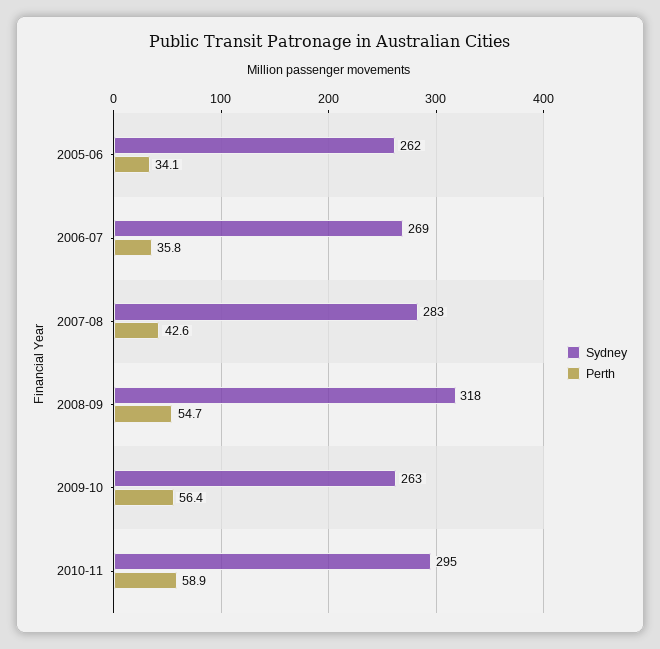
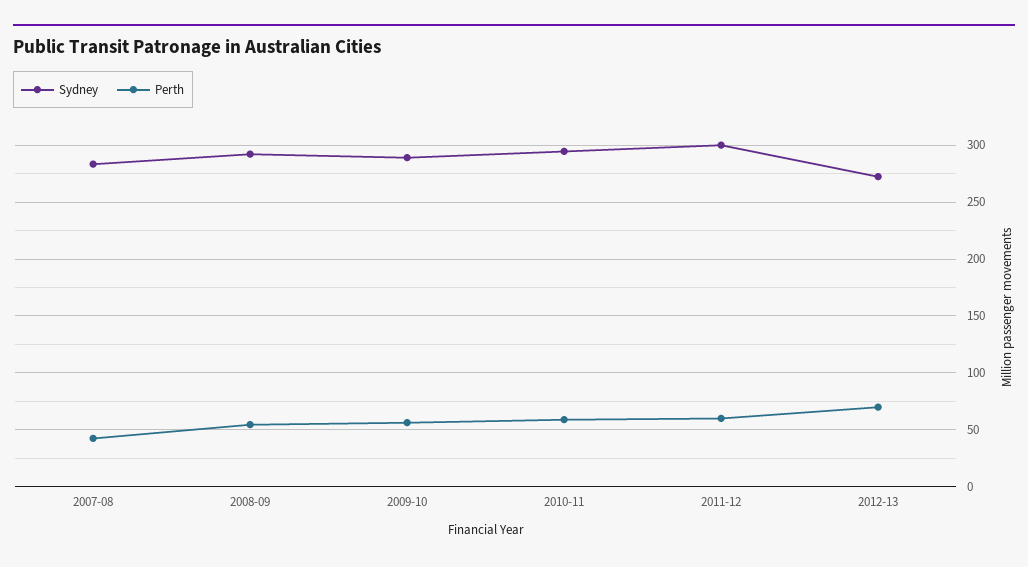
Sydney, 2005-06: 262 -> none
Perth, 2005-06: 34.1 -> none
Sydney, 2006-07: 269 -> none
Perth, 2006-07: 35.8 -> none
Sydney, 2008-09: 318 -> 290
Sydney, 2009-10: 263 -> 290
Sydney, 2011-12: none -> 300
Perth, 2011-12: none -> 60
Sydney, 2012-13: none -> 270
Perth, 2012-13: none -> 70

